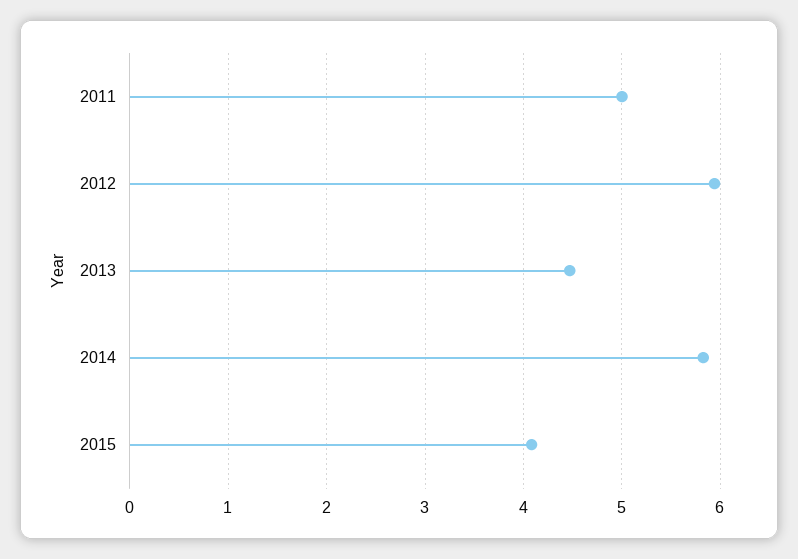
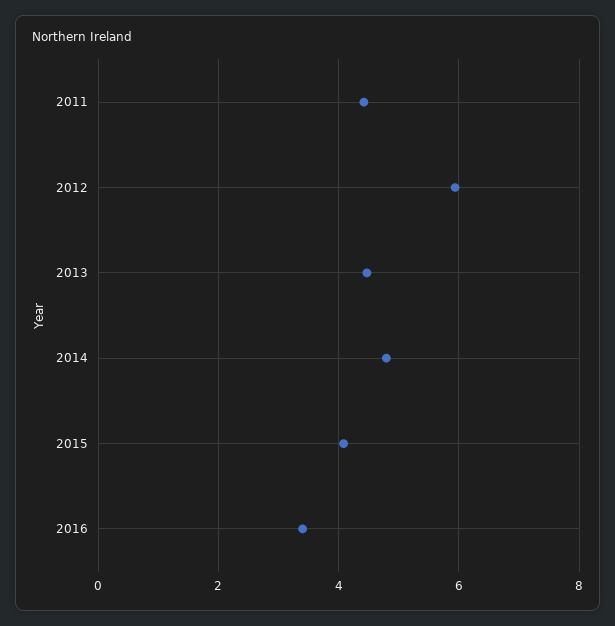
2011: 5 -> 4.4
2014: 5.8 -> 4.8
2016: none -> 3.4

